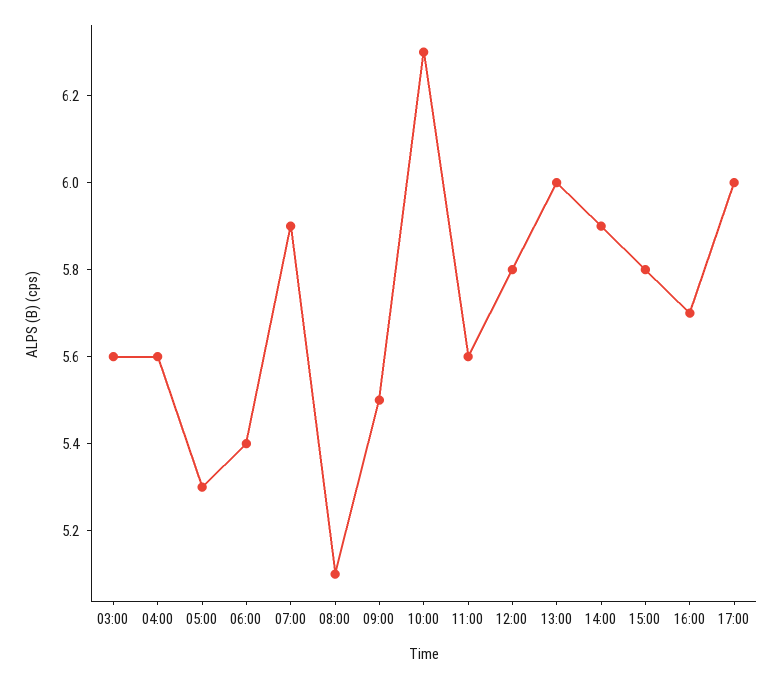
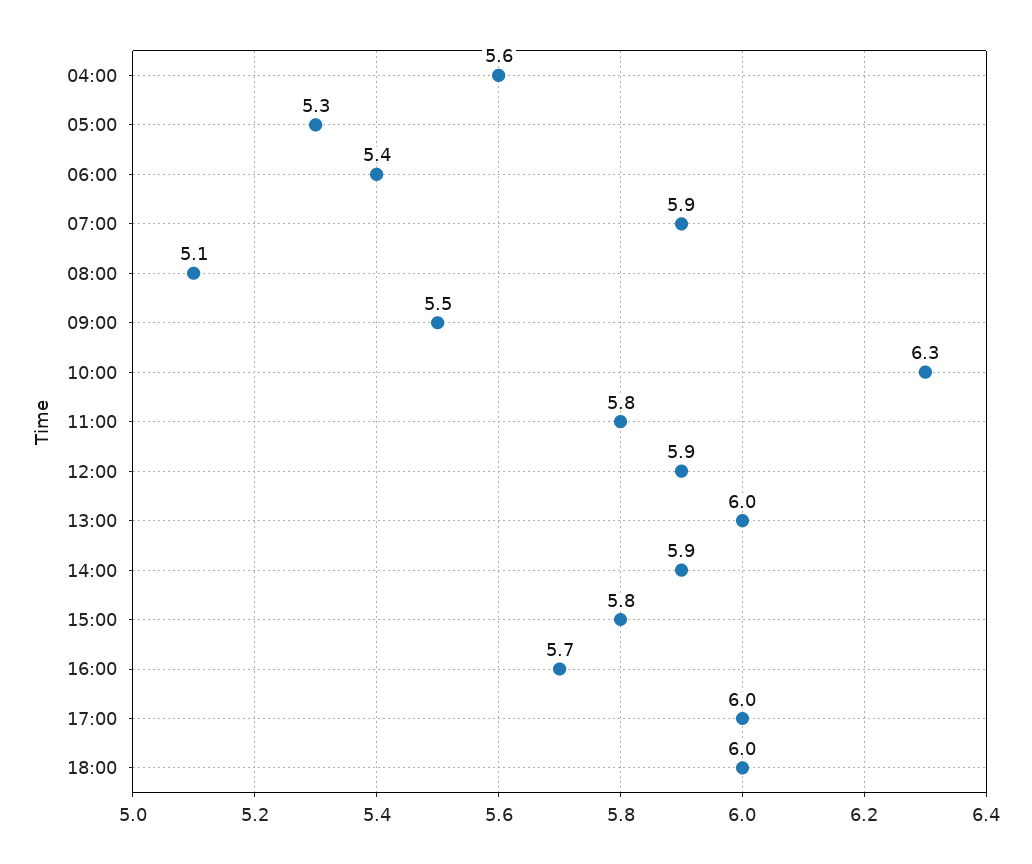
03:00: 5.6 -> none
11:00: 5.6 -> 5.8
12:00: 5.8 -> 5.9
18:00: none -> 6

